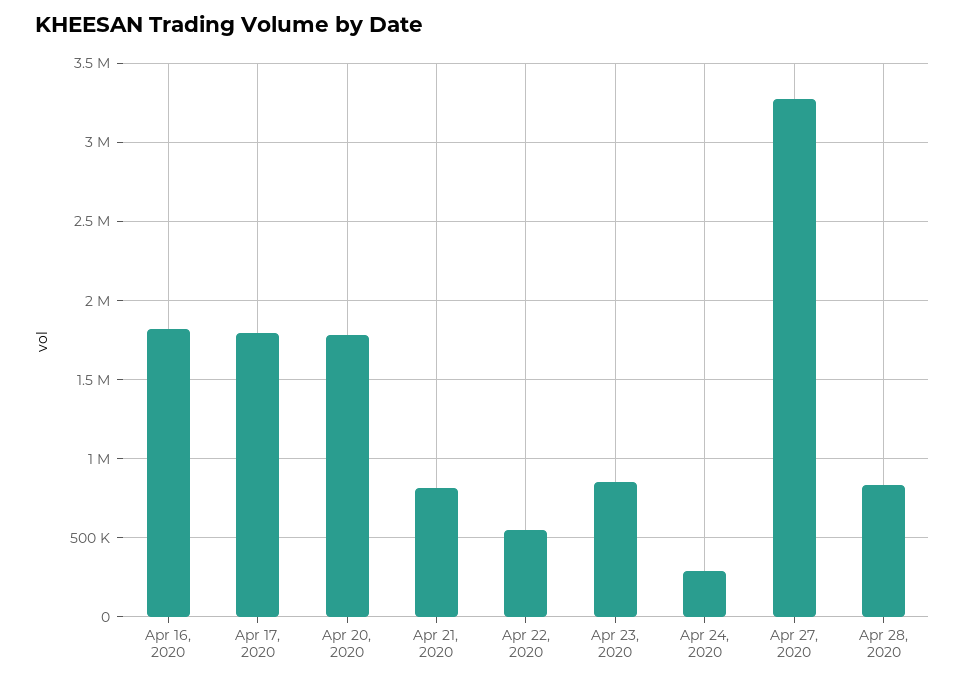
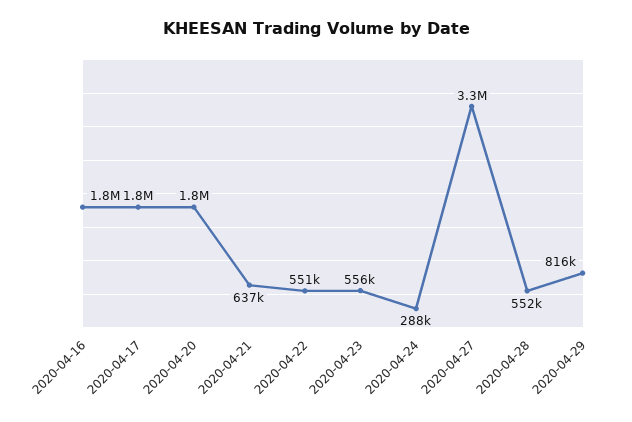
Apr 21, 2020: 800000 -> 637000
Apr 23, 2020: 850000 -> 556000
Apr 28, 2020: 850000 -> 552000
2020-04-29: none -> 816000

